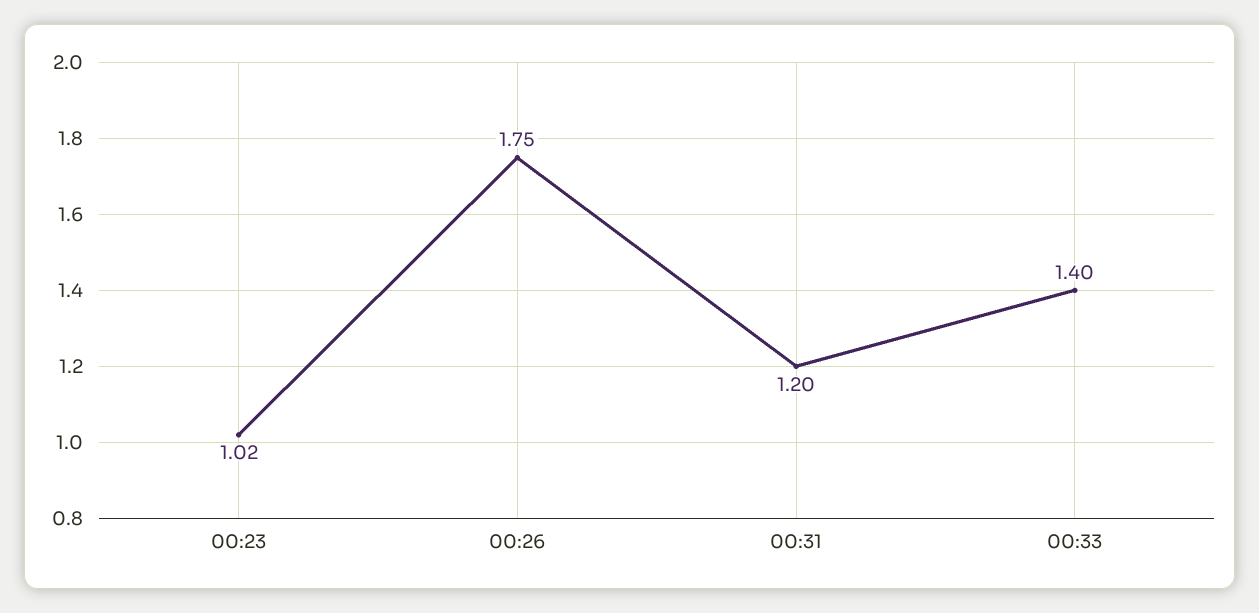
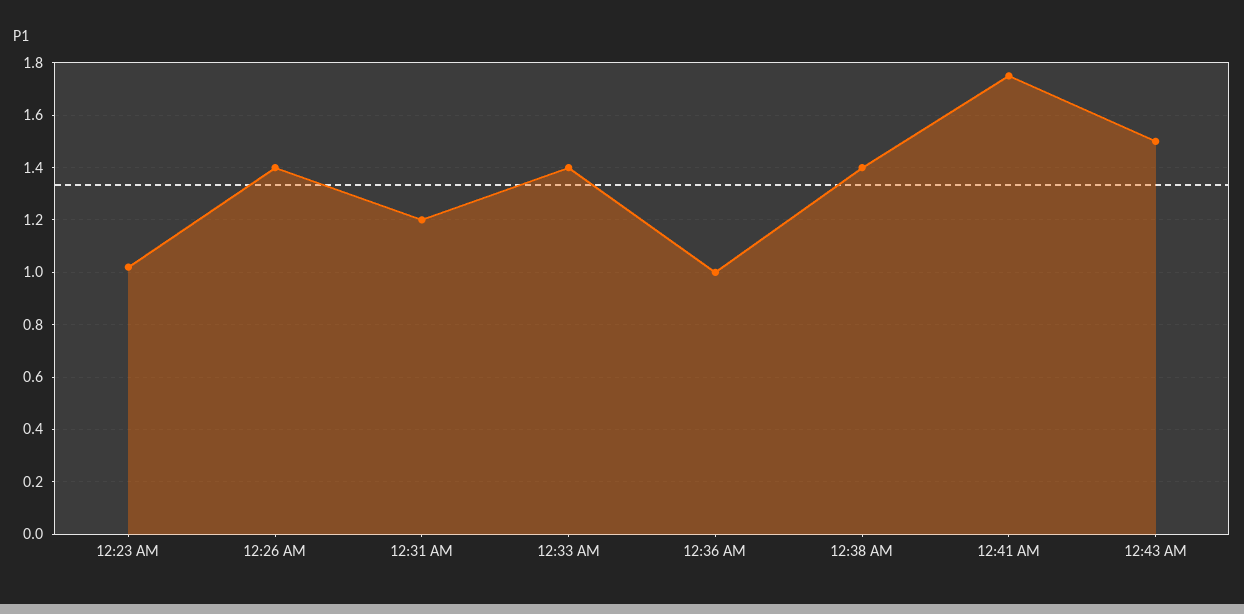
00:26: 1.75 -> 1.4
12:36 AM: none -> 1
12:38 AM: none -> 1.4
12:41 AM: none -> 1.75
12:43 AM: none -> 1.5

